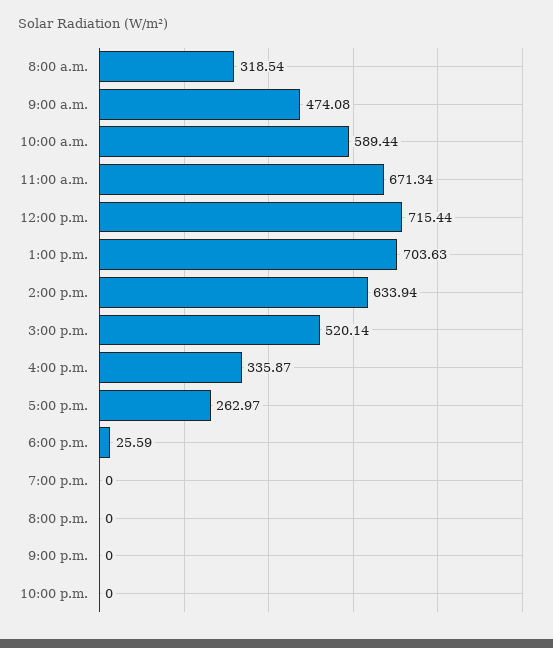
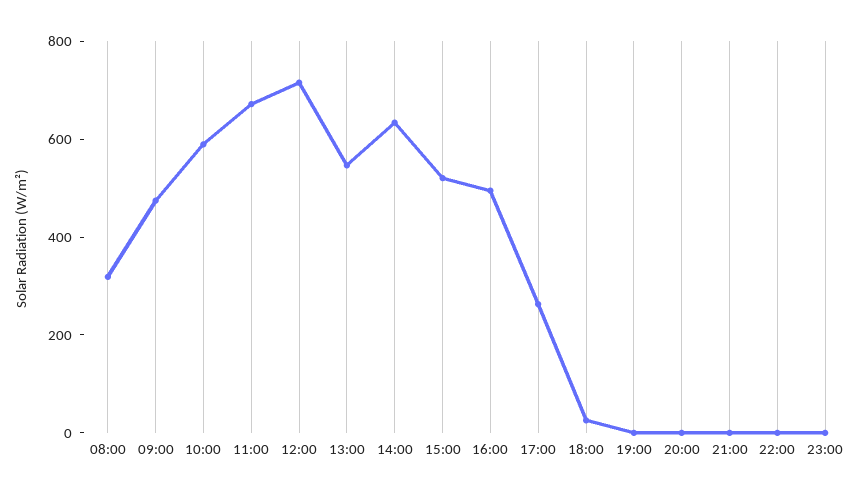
1:00 p.m.: 703.63 -> 550
4:00 p.m.: 335.87 -> 500
23:00: none -> 0

